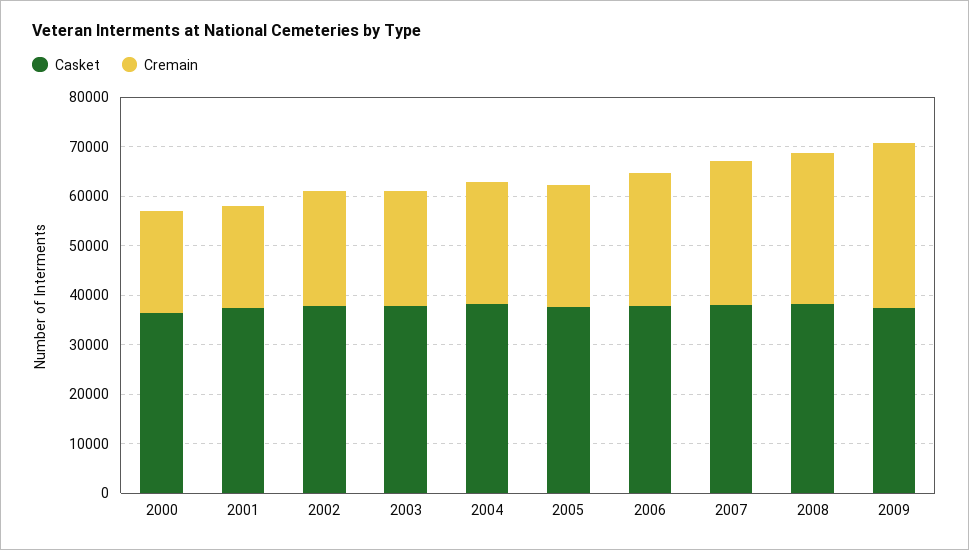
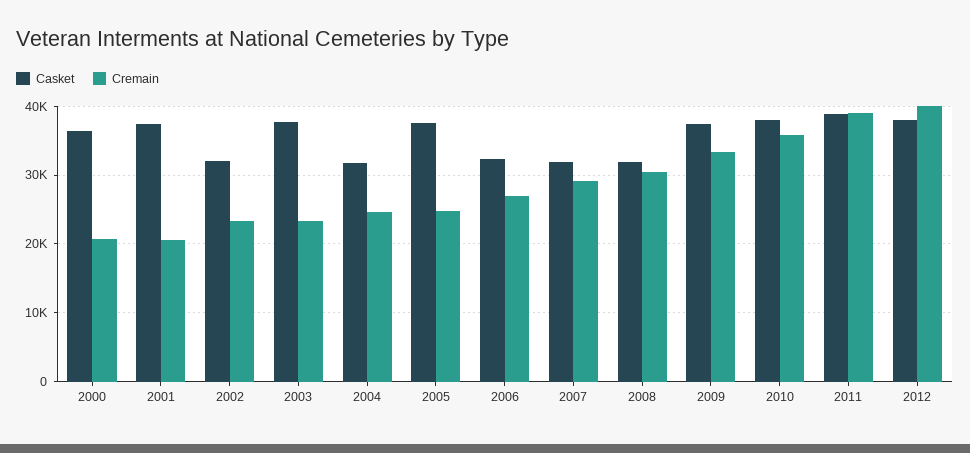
Casket, 2002: 38000 -> 32000
Casket, 2004: 38000 -> 32000
Casket, 2006: 38000 -> 32000
Casket, 2007: 38000 -> 32000
Casket, 2008: 38000 -> 32000
Casket, 2010: none -> 38000
Cremain, 2010: none -> 36000
Casket, 2011: none -> 39000
Cremain, 2011: none -> 39000
Casket, 2012: none -> 38000
Cremain, 2012: none -> 40000

